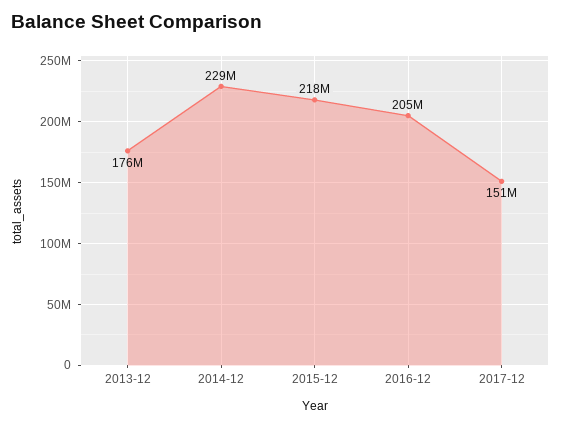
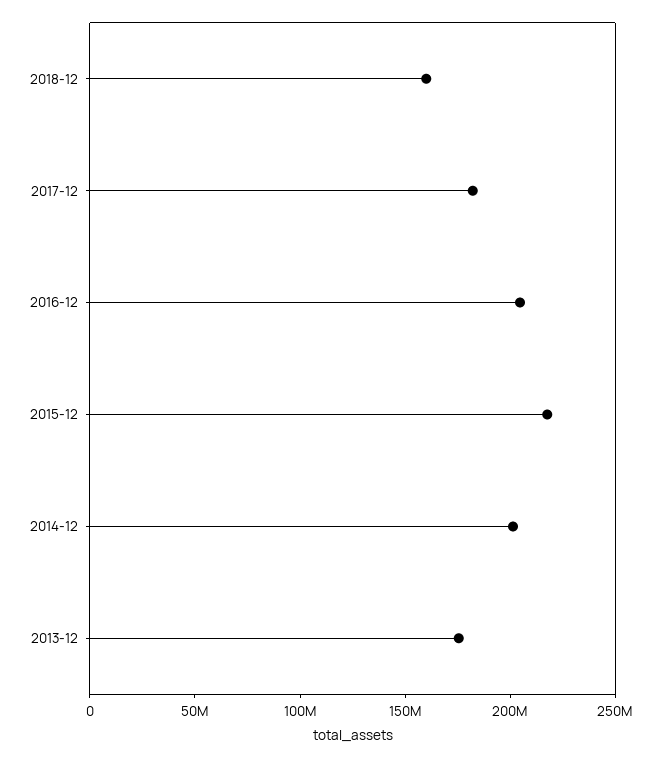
2014-12: 229000000 -> 200000000
2017-12: 151000000 -> 180000000
2018-12: none -> 160000000

